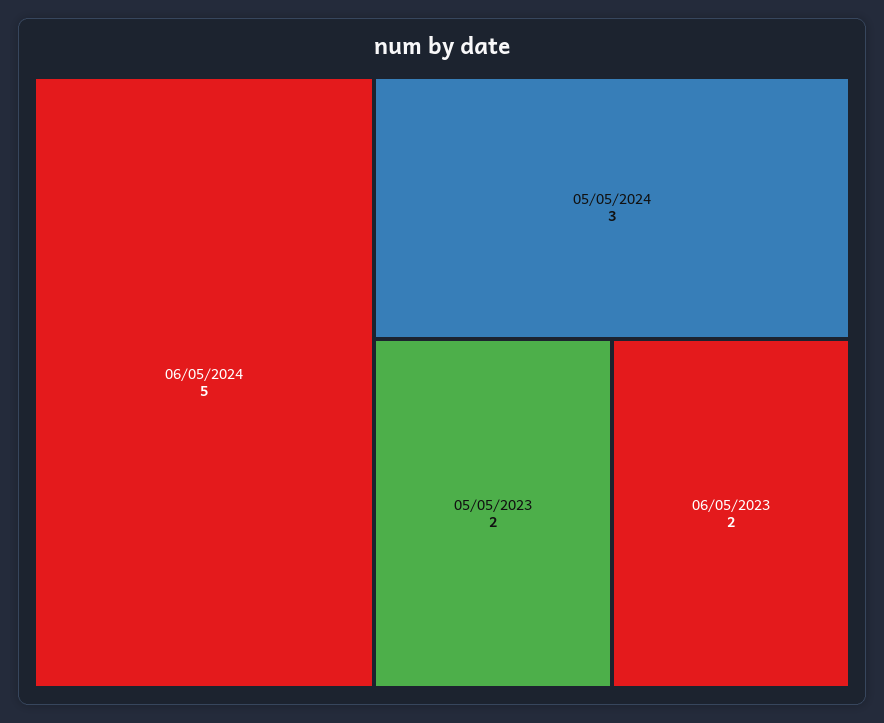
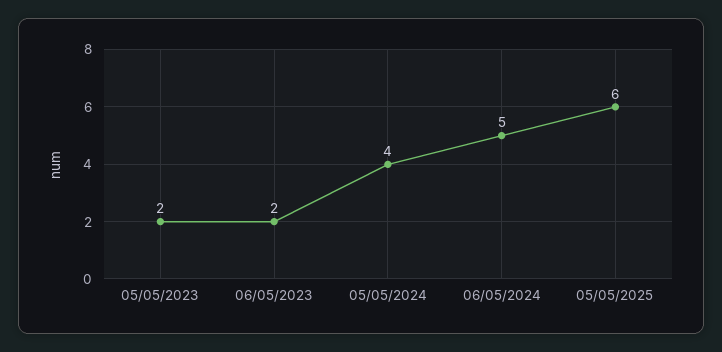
05/05/2024: 3 -> 4
05/05/2025: none -> 6

